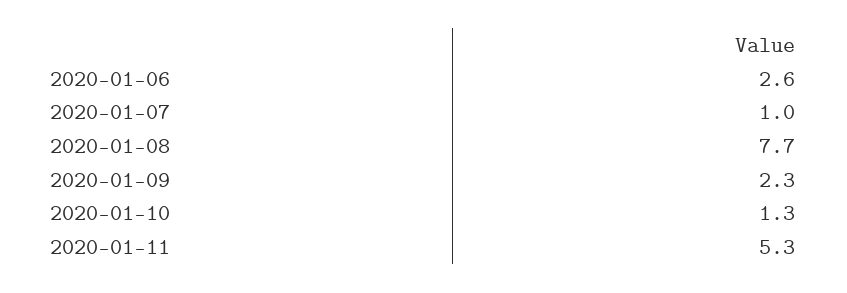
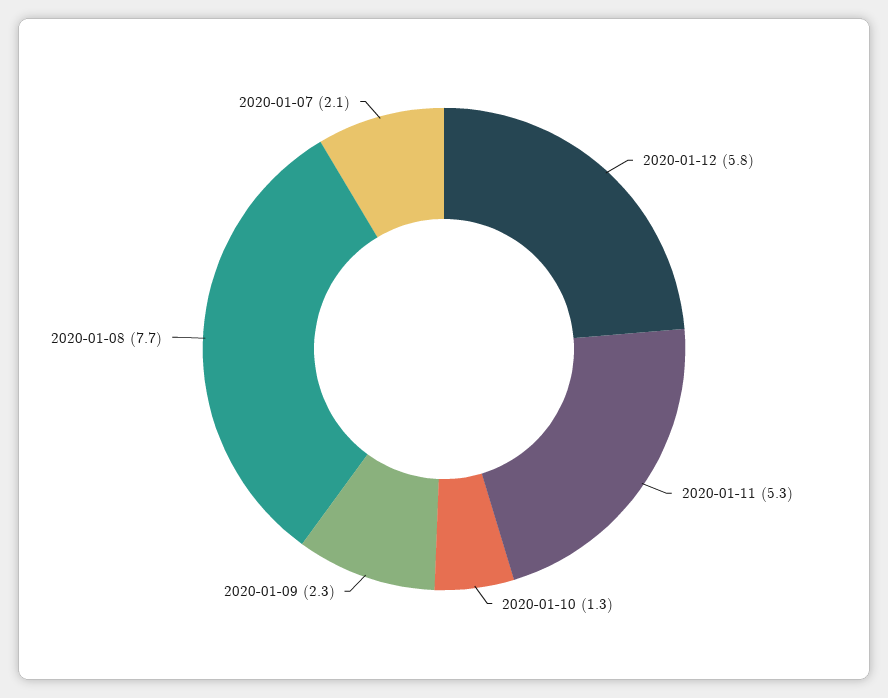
2020-01-06: 2.6 -> none
2020-01-07: 1 -> 2.1
2020-01-12: none -> 5.8

